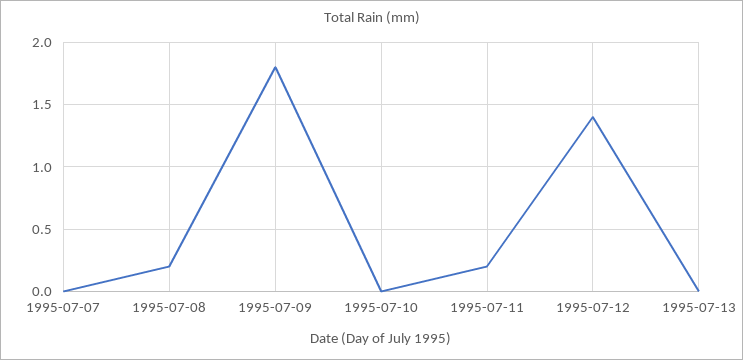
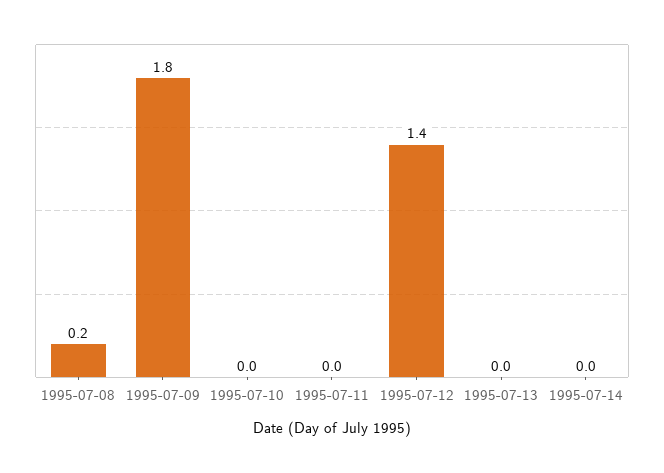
1995-07-07: 0 -> none
1995-07-11: 0.2 -> 0
1995-07-14: none -> 0

